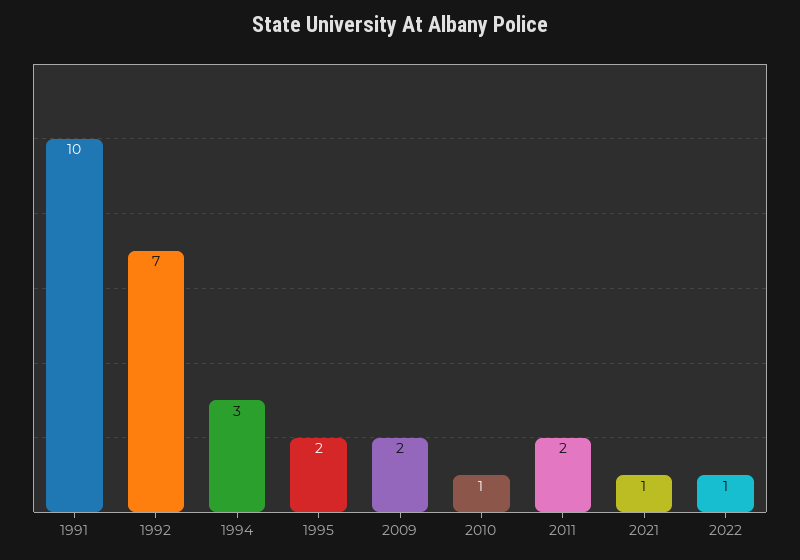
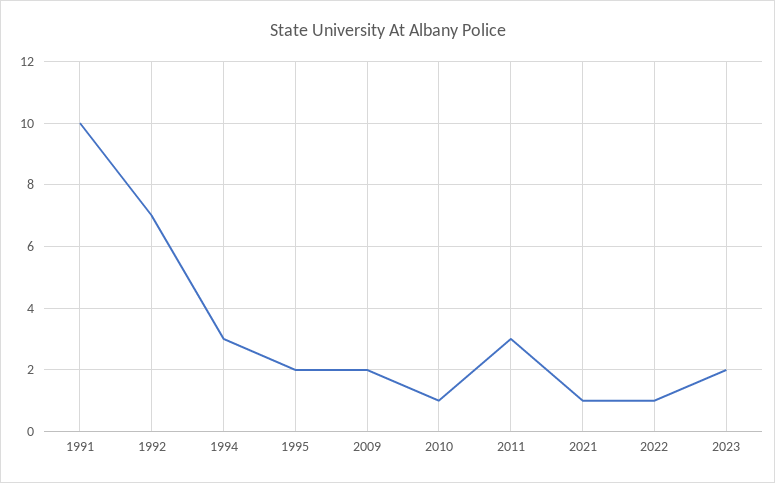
2011: 2 -> 3
2023: none -> 2

